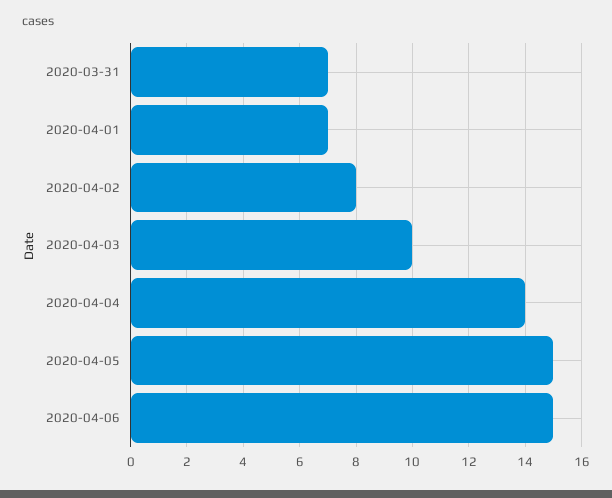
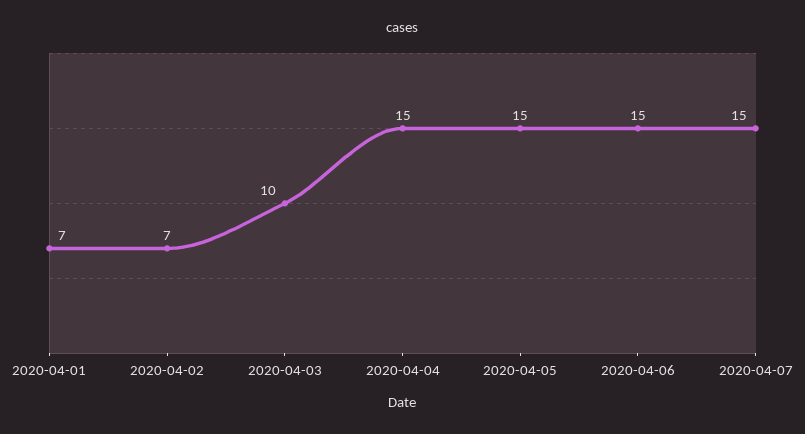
2020-03-31: 7 -> none
2020-04-02: 8 -> 7
2020-04-04: 14 -> 15
2020-04-07: none -> 15

